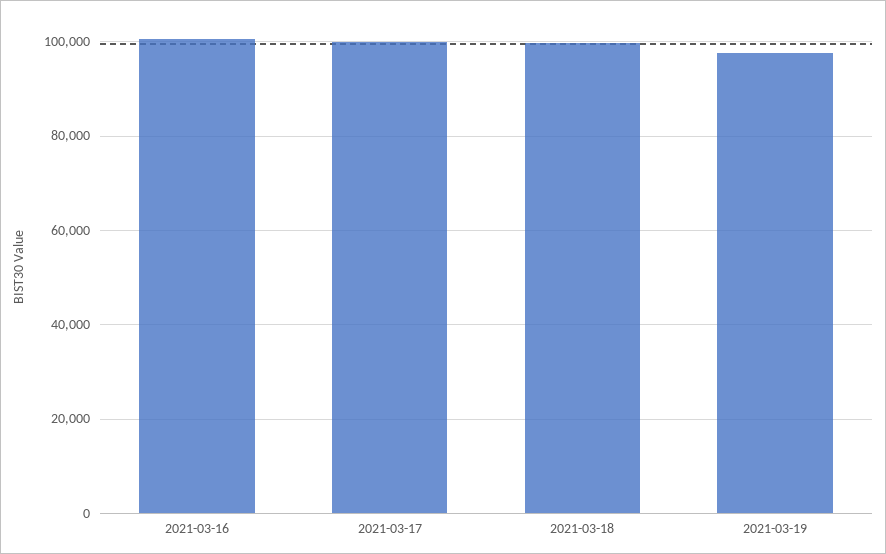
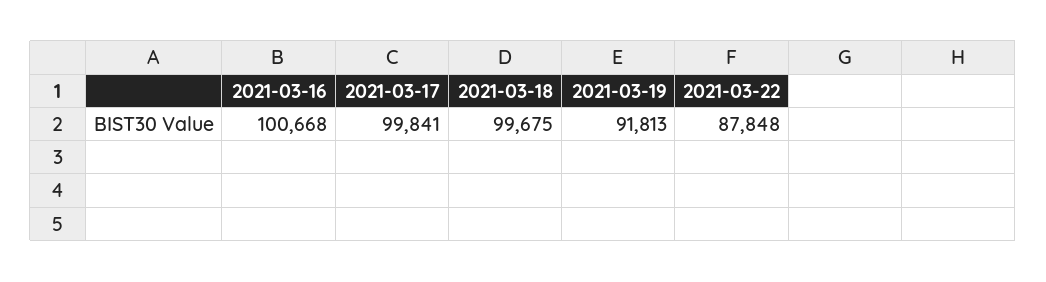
2021-03-19: 98000 -> 91813
2021-03-22: none -> 87848

